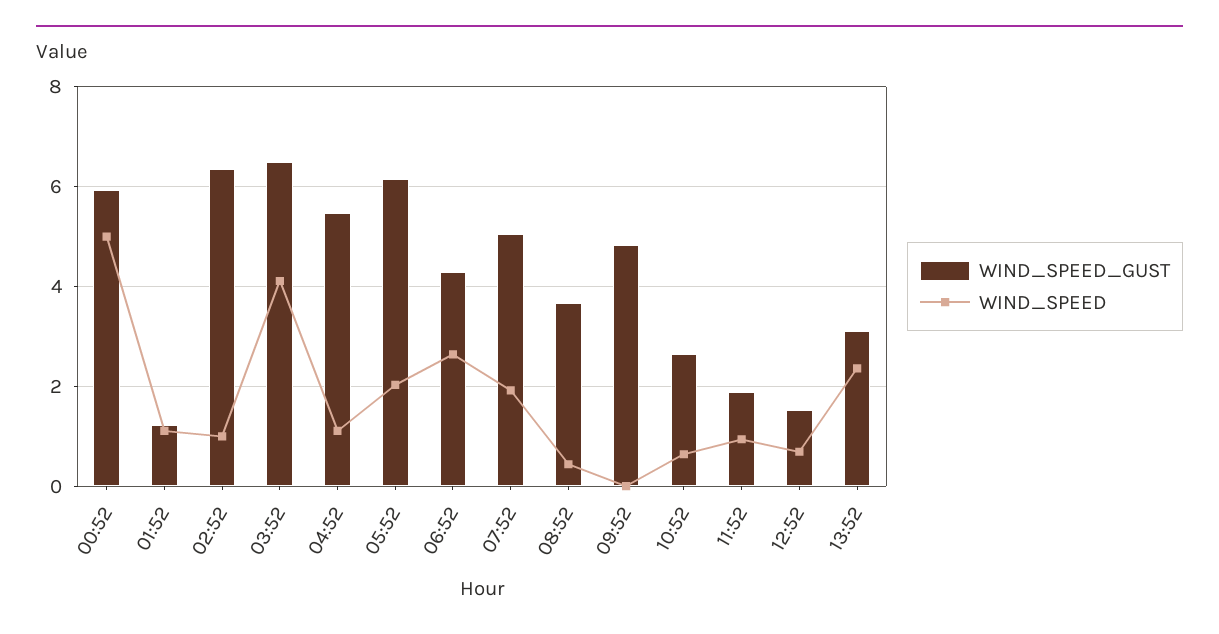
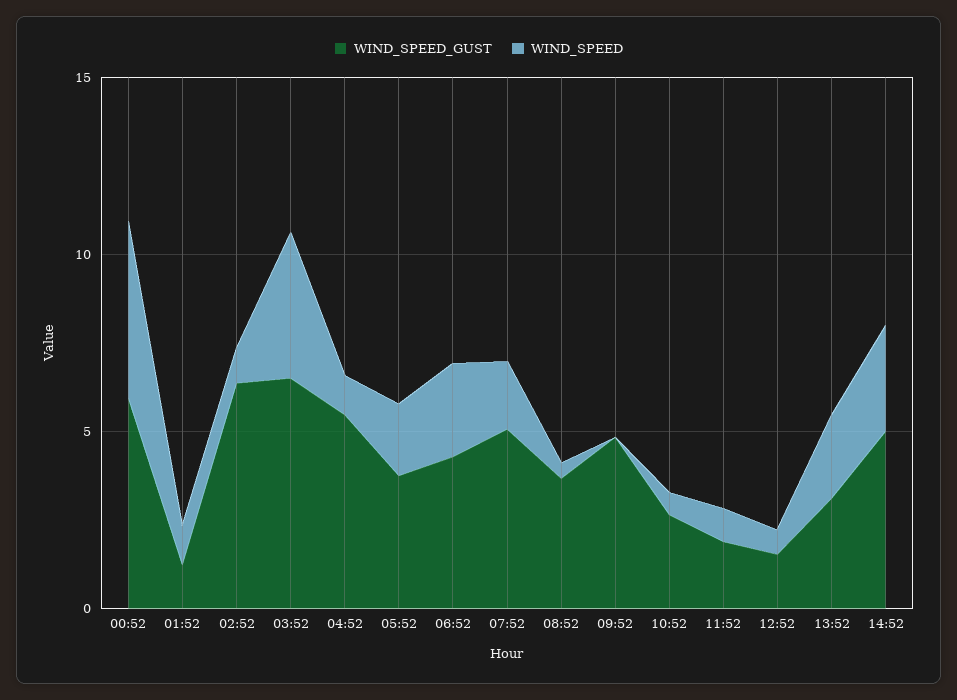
WIND_SPEED_GUST, 05:52: 6.2 -> 4
WIND_SPEED_GUST, 14:52: none -> 5
WIND_SPEED, 14:52: none -> 3

